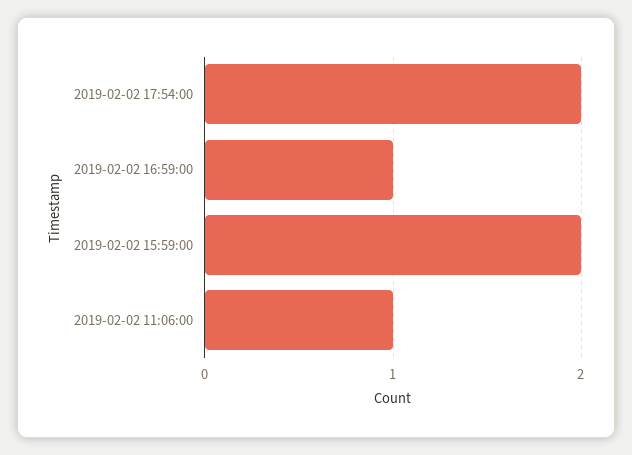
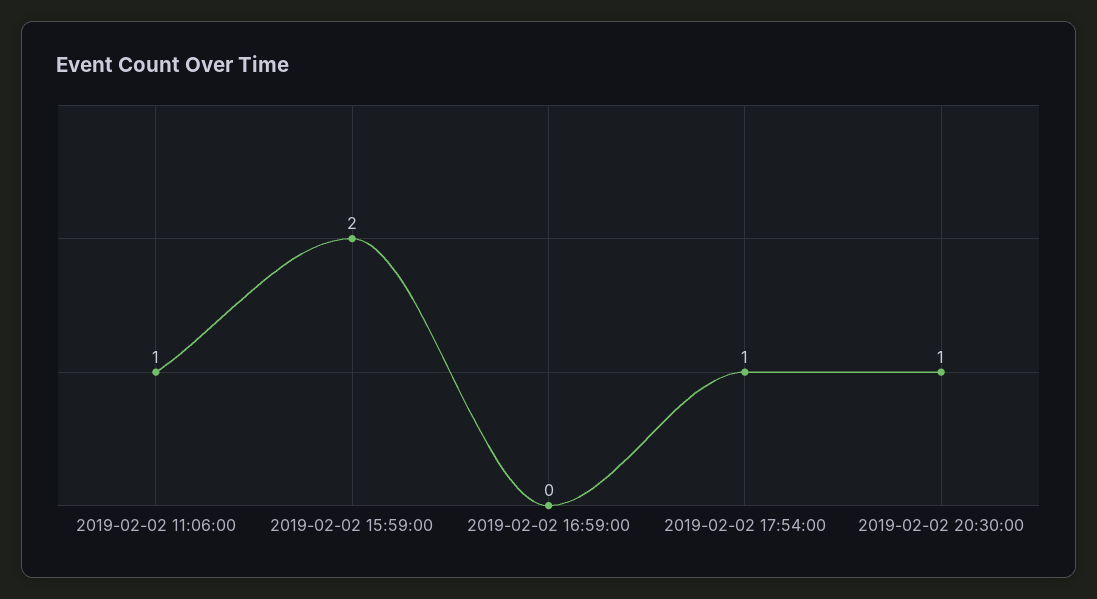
2019-02-02 17:54:00: 2 -> 1
2019-02-02 16:59:00: 1 -> 0
2019-02-02 20:30:00: none -> 1

